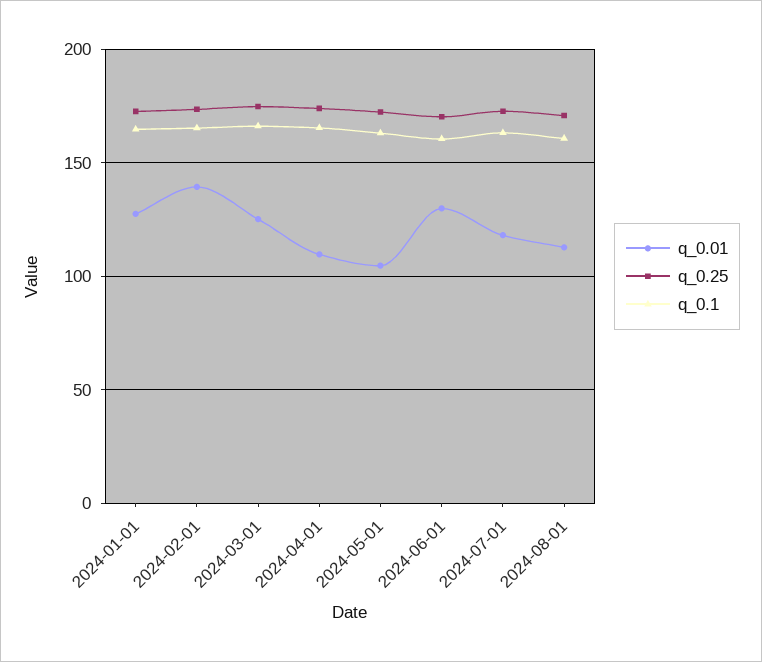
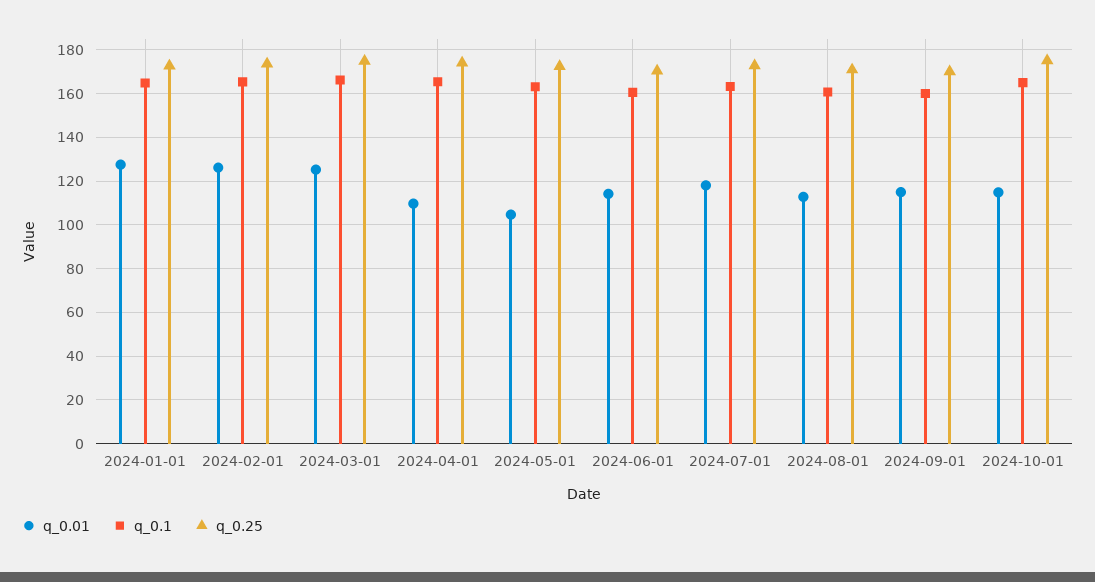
q_0.01, 2024-02-01: 140 -> 125
q_0.01, 2024-06-01: 130 -> 115
q_0.01, 2024-09-01: none -> 115
q_0.1, 2024-09-01: none -> 160
q_0.25, 2024-09-01: none -> 170
q_0.01, 2024-10-01: none -> 115
q_0.1, 2024-10-01: none -> 165
q_0.25, 2024-10-01: none -> 175

